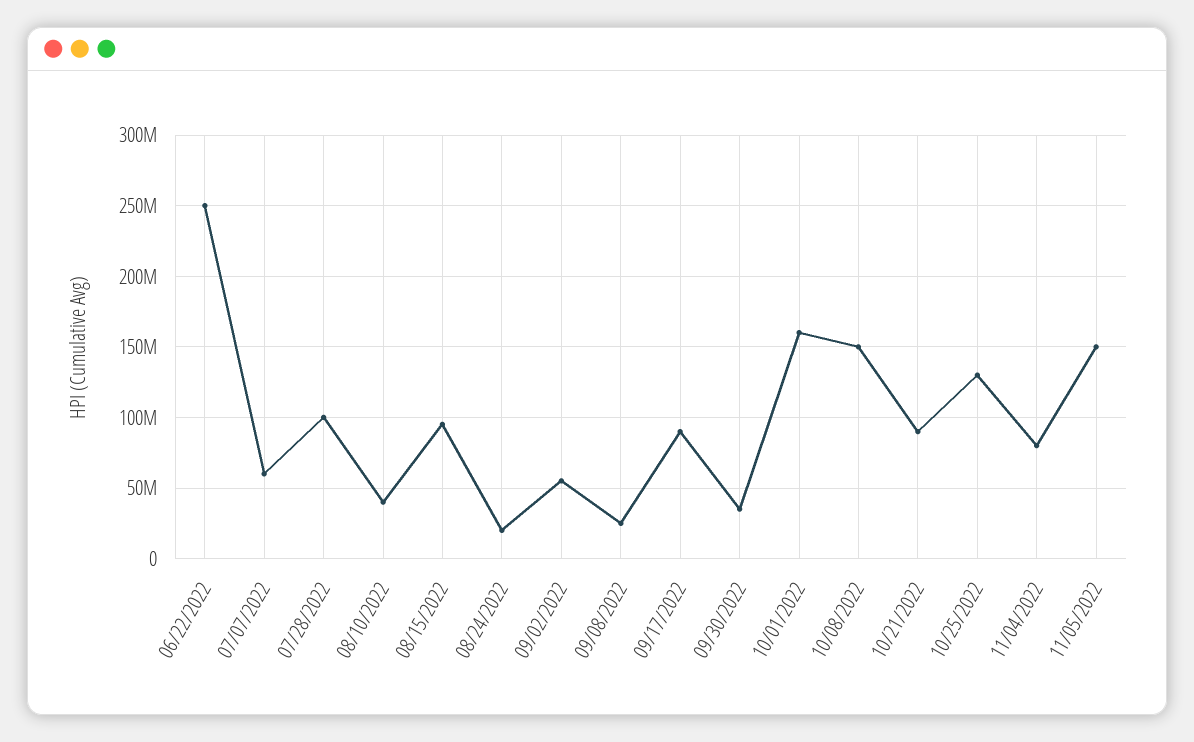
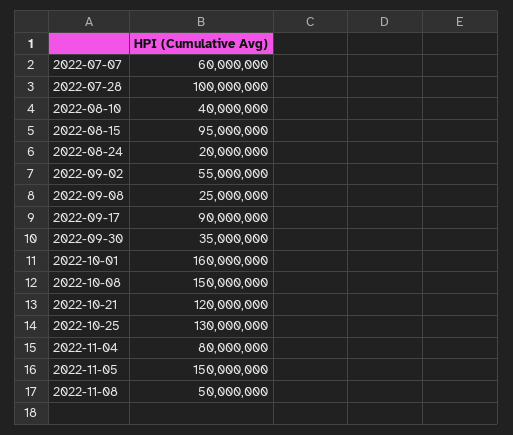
06/22/2022: 250000000 -> none
10/21/2022: 90000000 -> 120000000
2022-11-08: none -> 50000000

